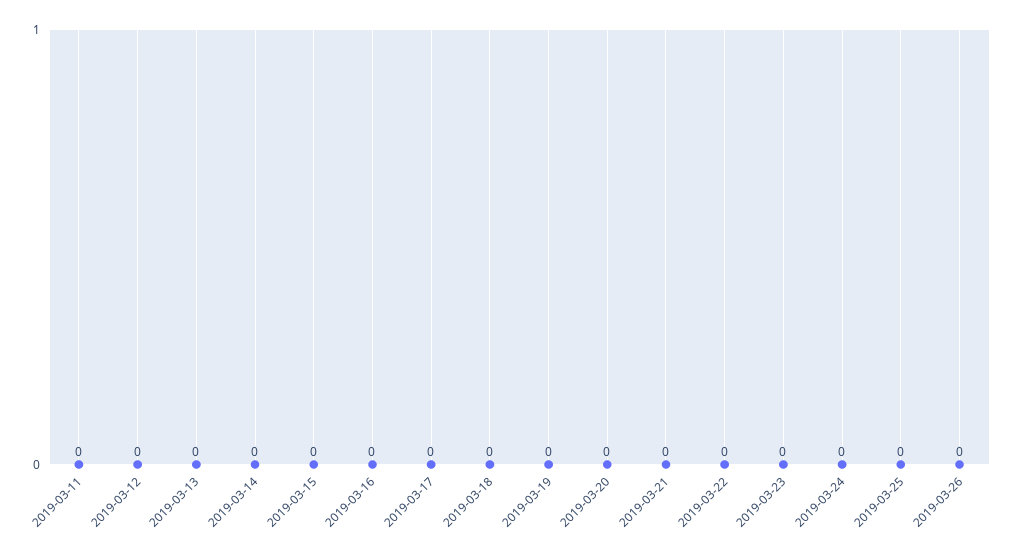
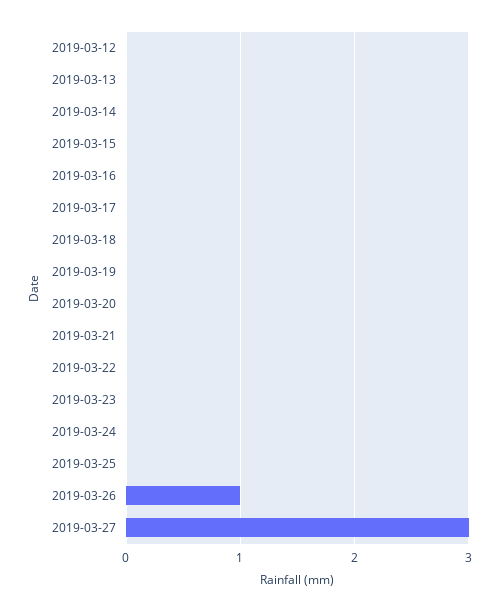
2019-03-11: 0 -> none
2019-03-26: 0 -> 1
2019-03-27: none -> 3

